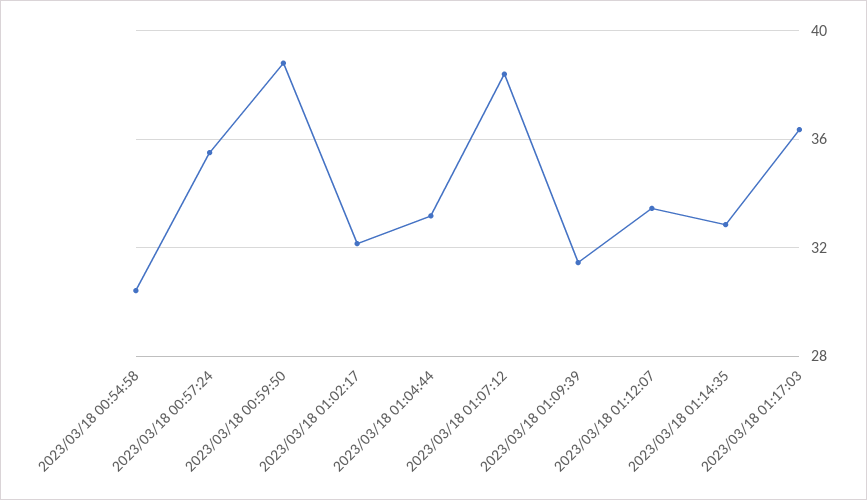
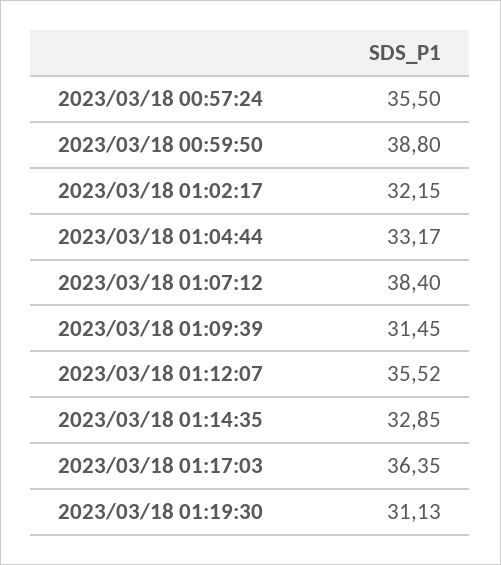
2023/03/18 00:54:58: 30.5 -> none
2023/03/18 01:12:07: 33.5 -> 35.52
2023/03/18 01:19:30: none -> 31.13

